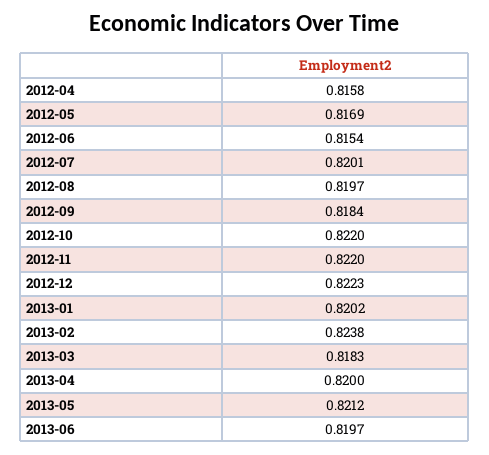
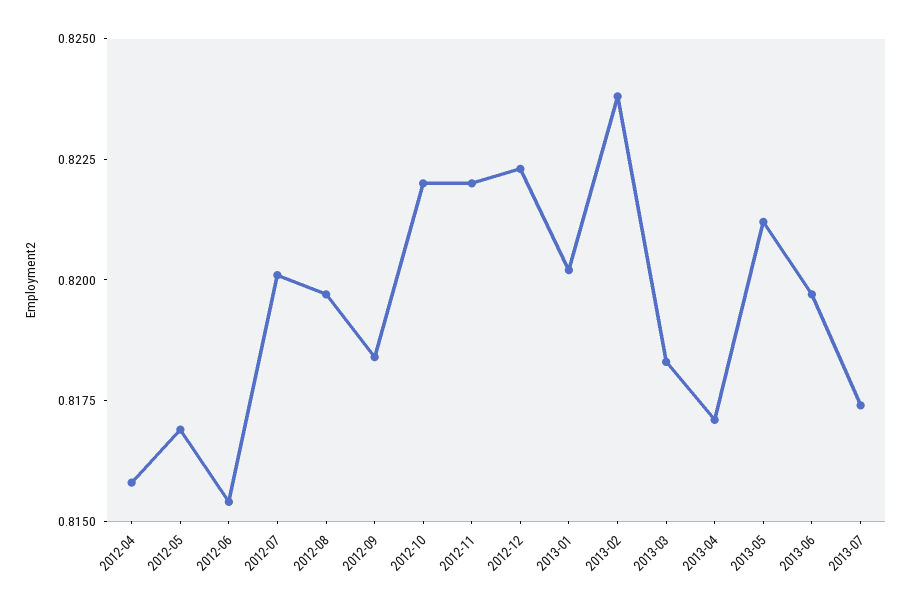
2013-04: 0.82 -> 0.817
2013-07: none -> 0.8175

